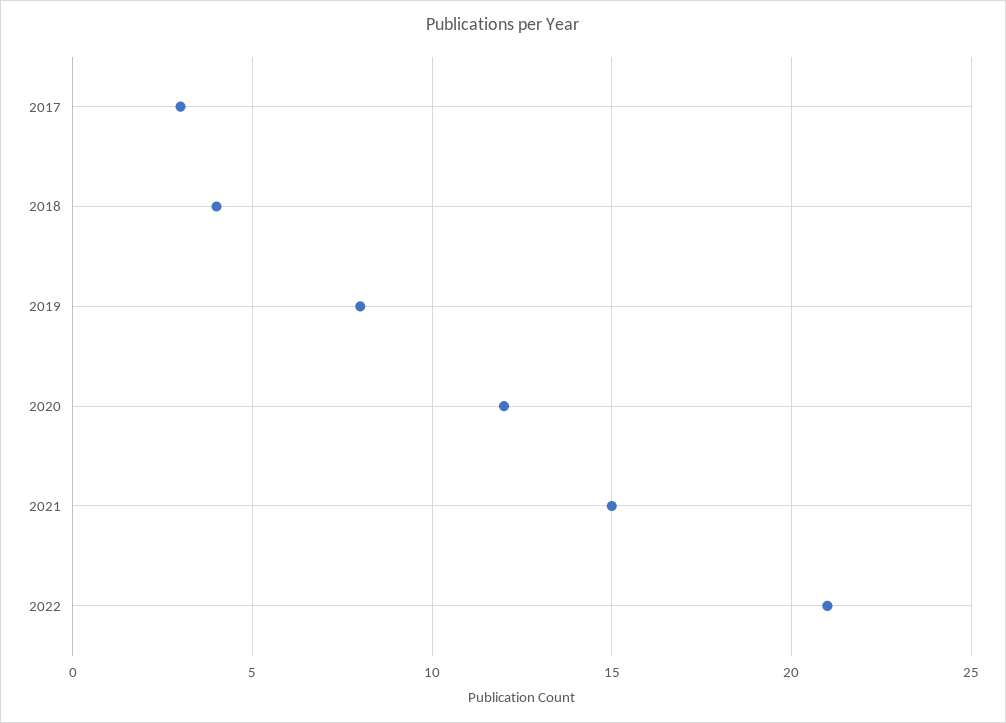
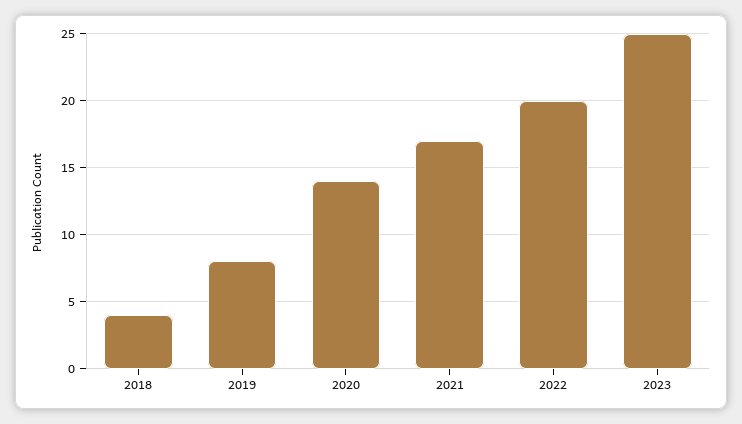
2017: 3 -> none
2020: 12 -> 14
2021: 15 -> 17
2022: 21 -> 20
2023: none -> 25

